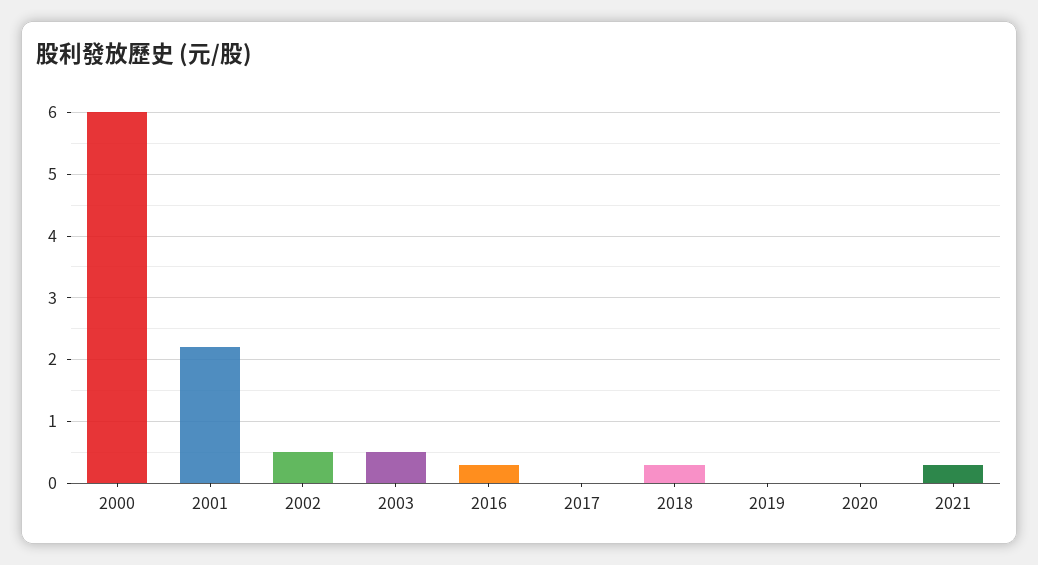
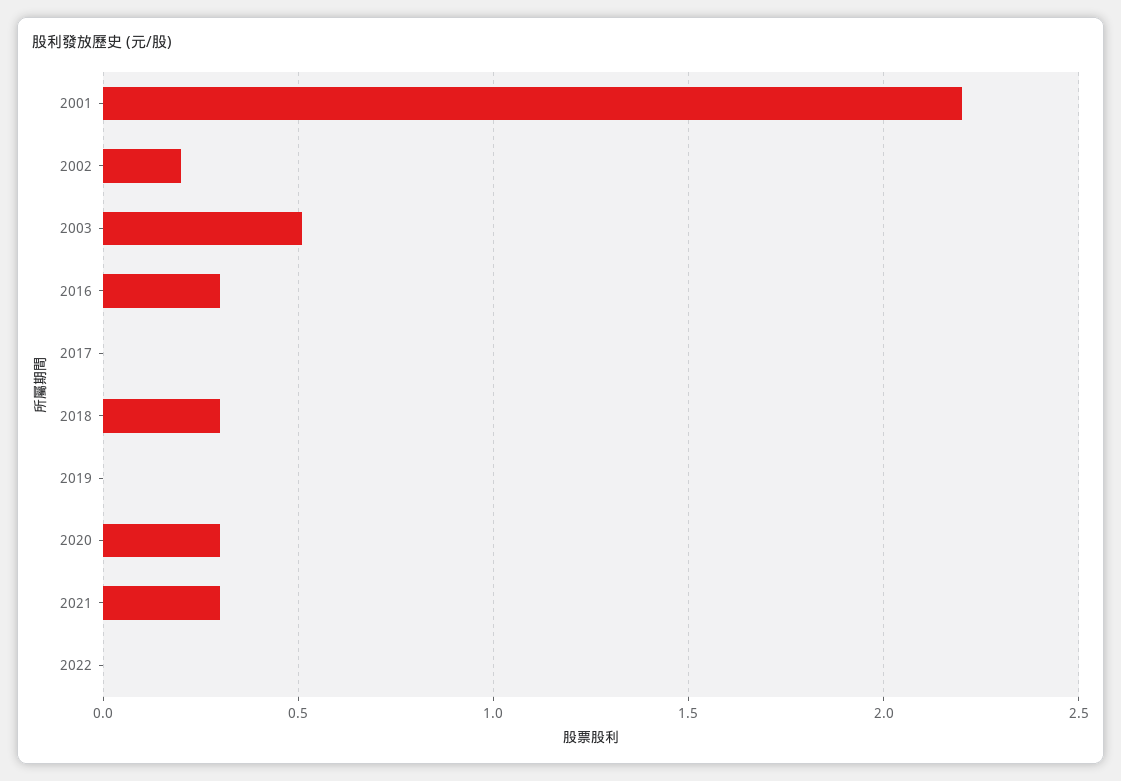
2000: 6 -> none
2002: 0.5 -> 0.2
2020: 0 -> 0.3
2022: none -> 0

